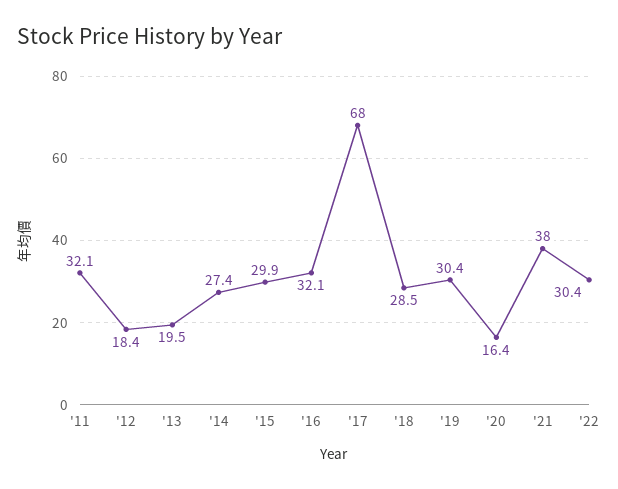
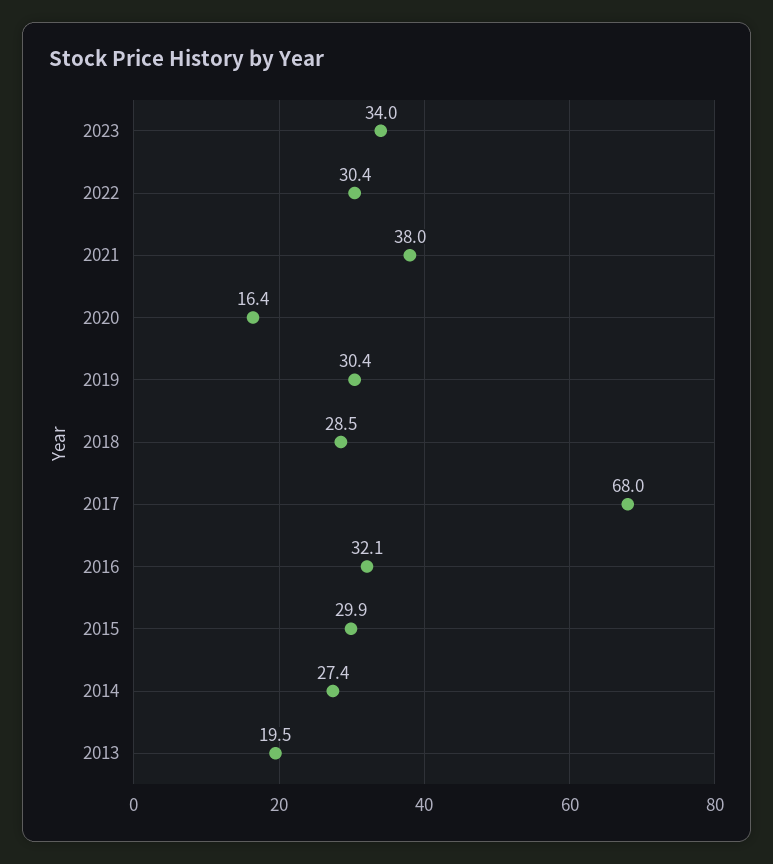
'11: 32.1 -> none
'12: 18.4 -> none
2023: none -> 34

